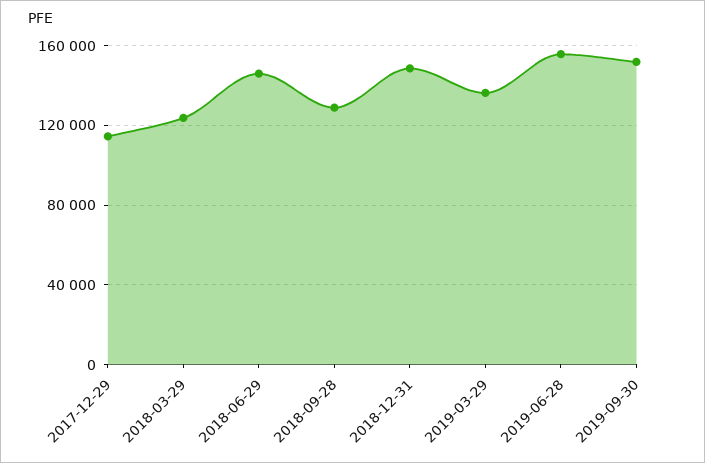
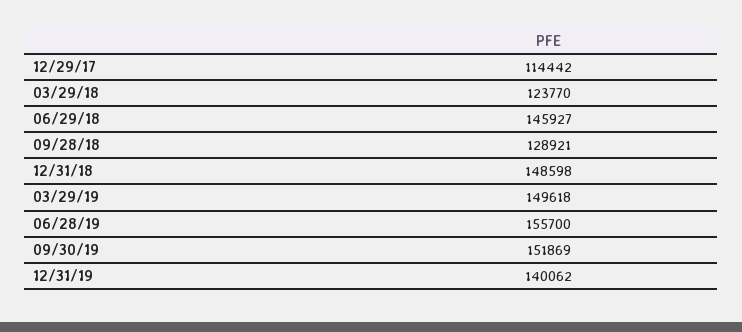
2019-03-29: 135000 -> 149618
12/31/19: none -> 140062

